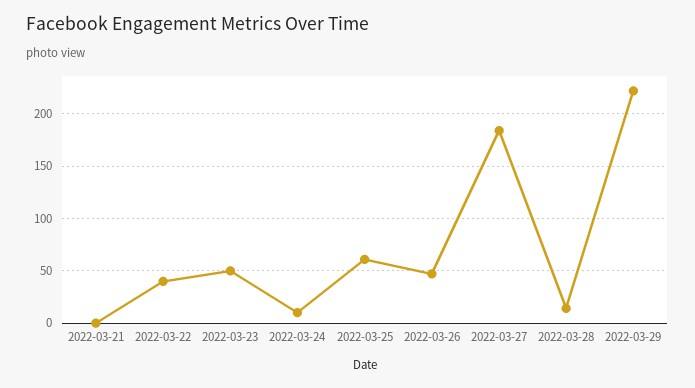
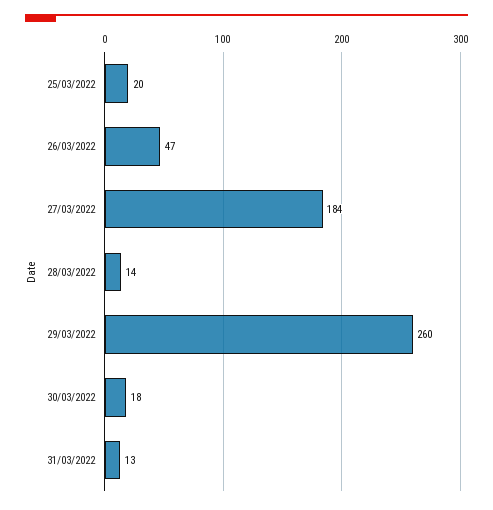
2022-03-21: 0 -> none
2022-03-22: 40 -> none
2022-03-23: 50 -> none
2022-03-24: 10 -> none
2022-03-25: 60 -> 20
2022-03-29: 220 -> 260
30/03/2022: none -> 18
31/03/2022: none -> 13

